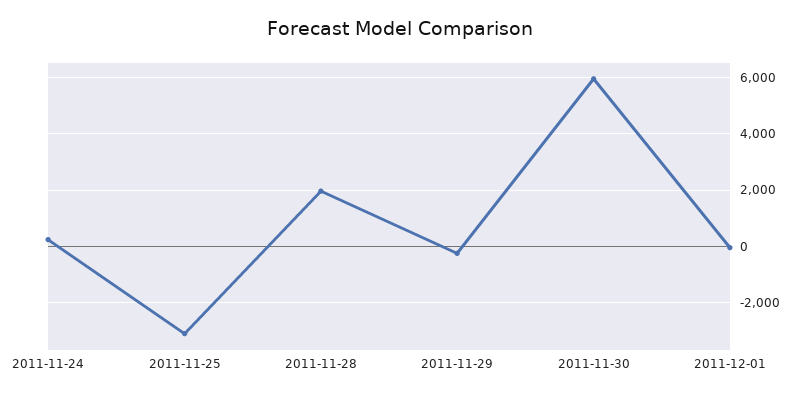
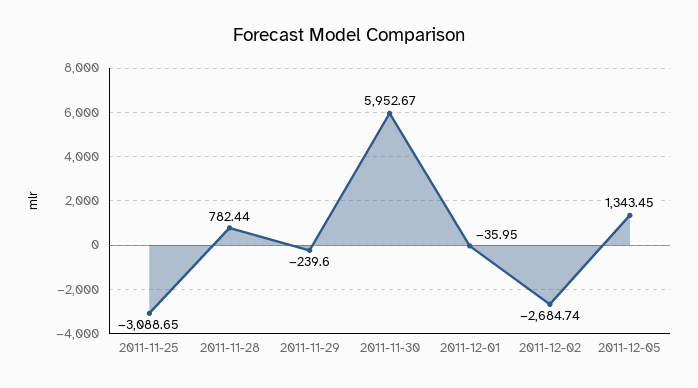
2011-11-24: 250 -> none
2011-11-28: 2000 -> 782.44
2011-12-02: none -> -2684.74
2011-12-05: none -> 1343.45

